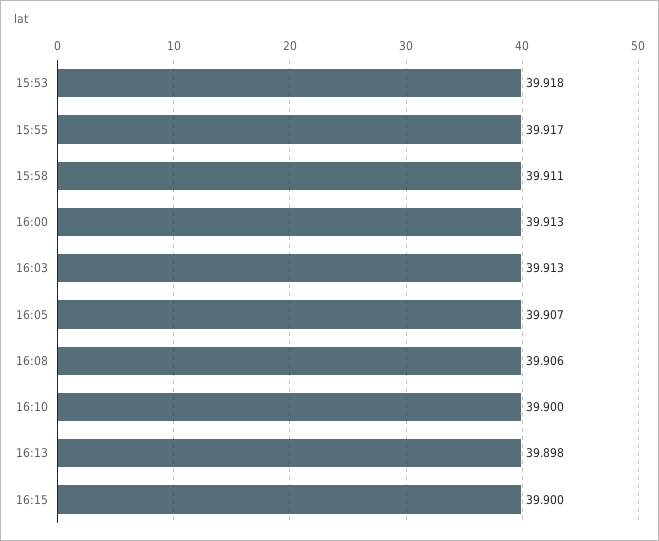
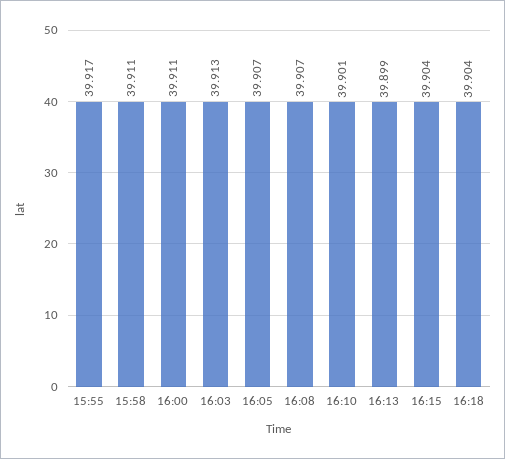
15:53: 39.918 -> none
16:00: 39.913 -> 39.911
16:08: 39.906 -> 39.907
16:10: 39.9 -> 39.901
16:13: 39.898 -> 39.899
16:15: 39.9 -> 39.904
16:18: none -> 39.904

